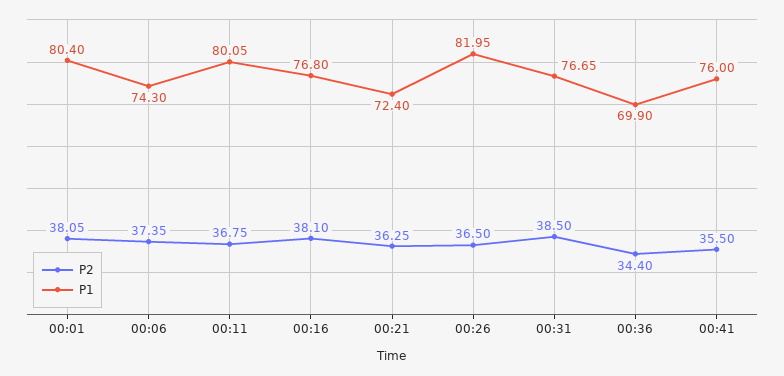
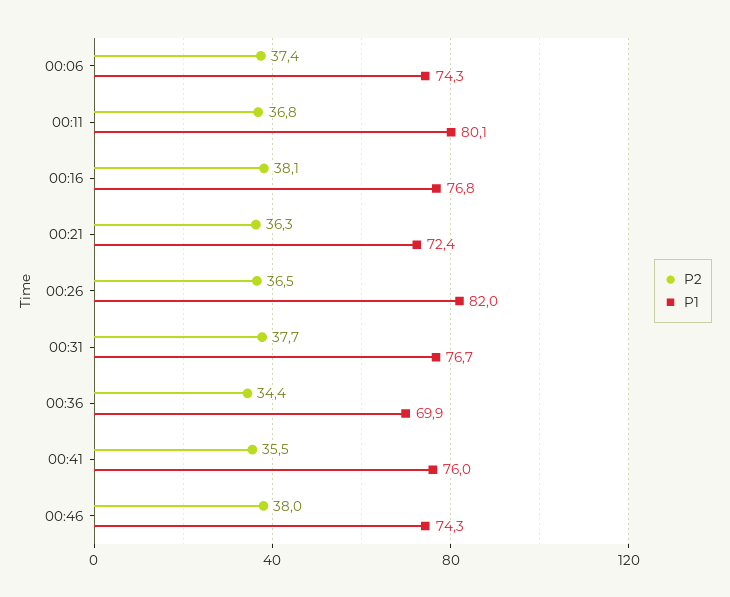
P2, 00:01: 38.05 -> none
P1, 00:01: 80.4 -> none
P2, 00:31: 38.5 -> 37.7
P2, 00:46: none -> 38
P1, 00:46: none -> 74.3

